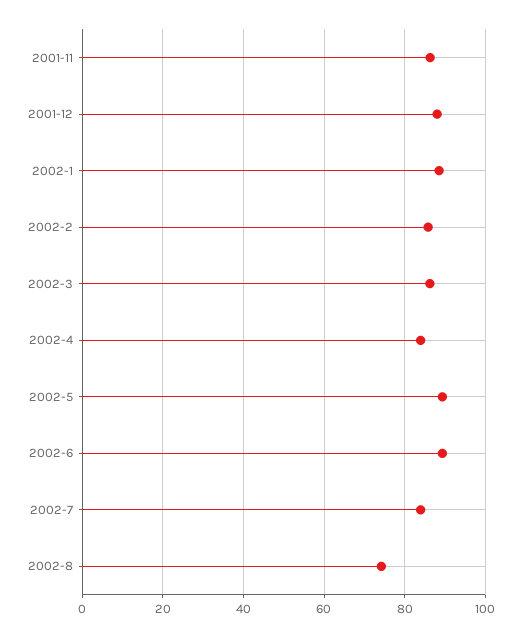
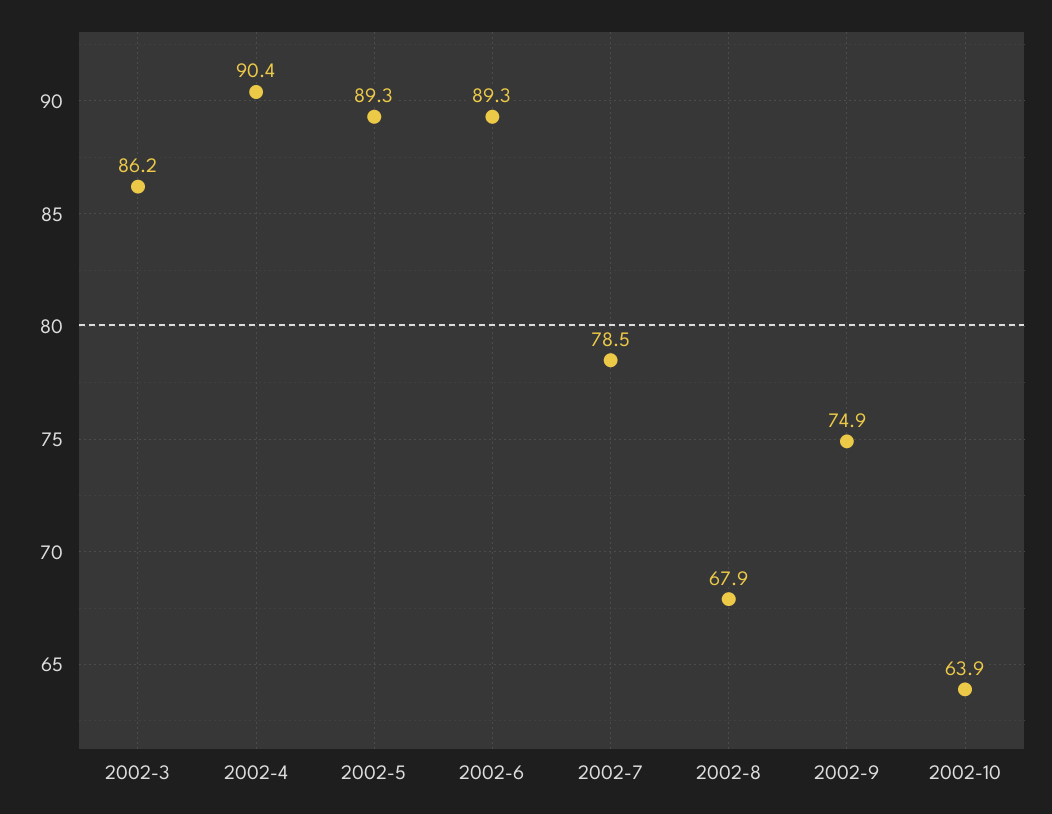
2001-11: 86 -> none
2001-12: 88 -> none
2002-1: 88 -> none
2002-2: 86 -> none
2002-4: 84 -> 90.4
2002-7: 84 -> 78.5
2002-8: 74 -> 67.9
2002-9: none -> 74.9
2002-10: none -> 63.9

